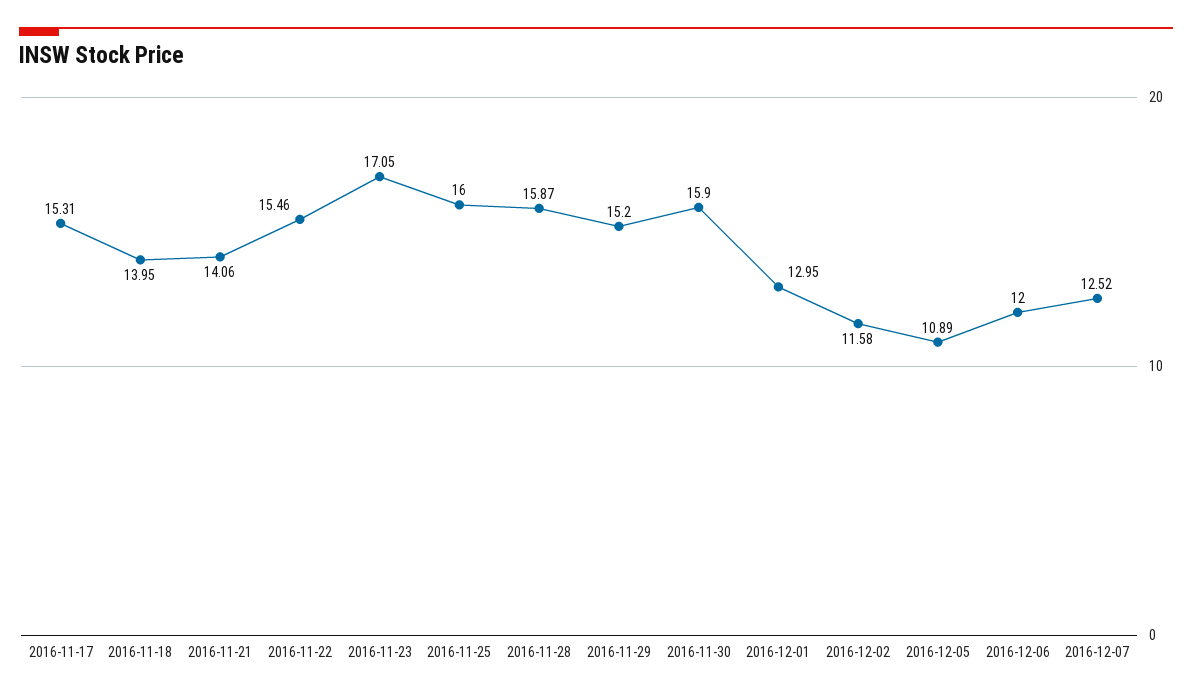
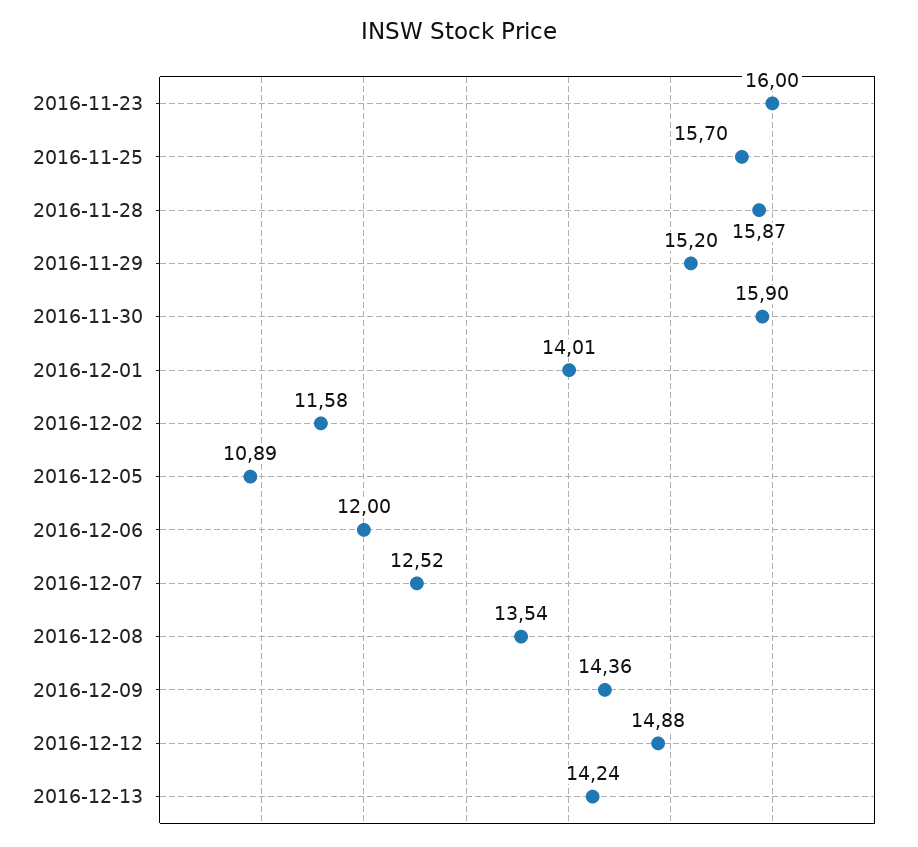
2016-11-17: 15.31 -> none
2016-11-18: 13.95 -> none
2016-11-21: 14.06 -> none
2016-11-22: 15.46 -> none
2016-11-23: 17.05 -> 16
2016-11-25: 16 -> 15.7
2016-12-01: 12.95 -> 14.01
2016-12-08: none -> 13.54
2016-12-09: none -> 14.36
2016-12-12: none -> 14.88
2016-12-13: none -> 14.24

